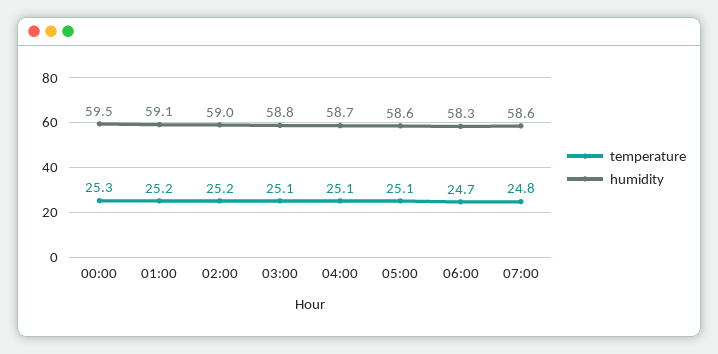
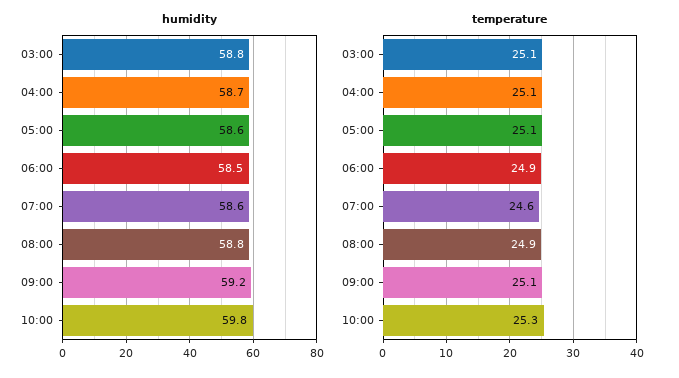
temperature, 00:00: 25.3 -> none
humidity, 00:00: 59.5 -> none
temperature, 01:00: 25.2 -> none
humidity, 01:00: 59.1 -> none
temperature, 02:00: 25.2 -> none
humidity, 02:00: 59 -> none
temperature, 06:00: 24.7 -> 24.9
humidity, 06:00: 58.3 -> 58.5
temperature, 07:00: 24.8 -> 24.6
humidity, 08:00: none -> 58.8
humidity, 09:00: none -> 59.2
humidity, 10:00: none -> 59.8
temperature, 08:00: none -> 24.9
temperature, 09:00: none -> 25.1
temperature, 10:00: none -> 25.3

